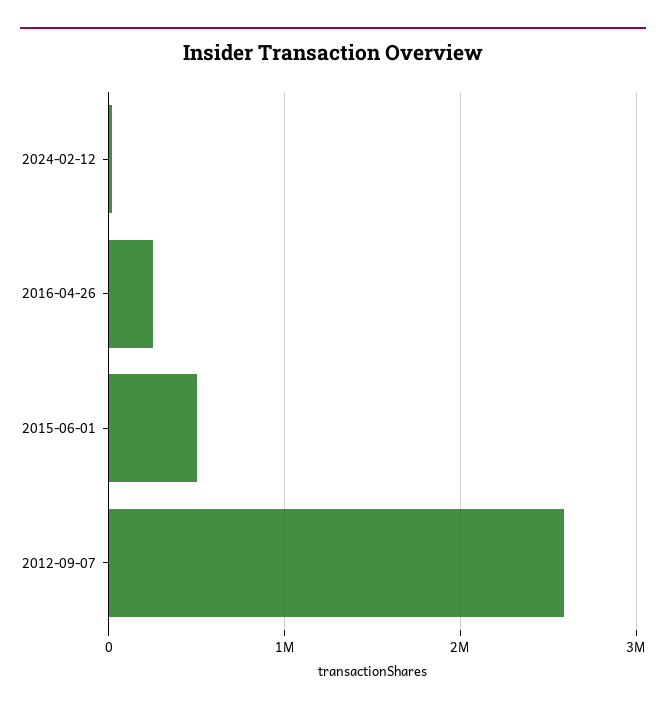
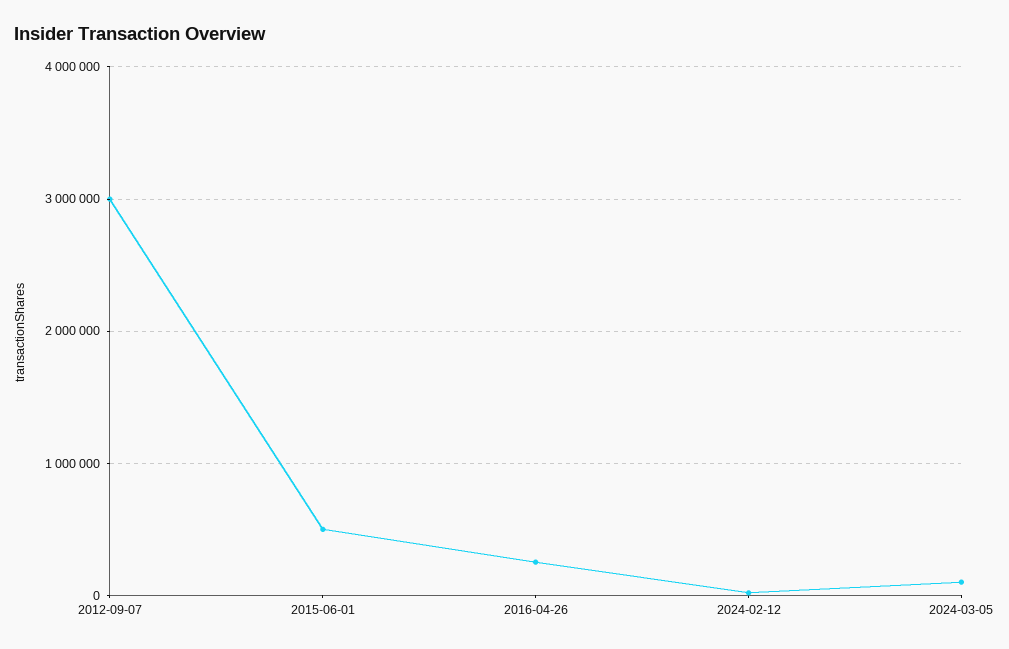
2012-09-07: 2600000 -> 3000000
2024-03-05: none -> 100000

